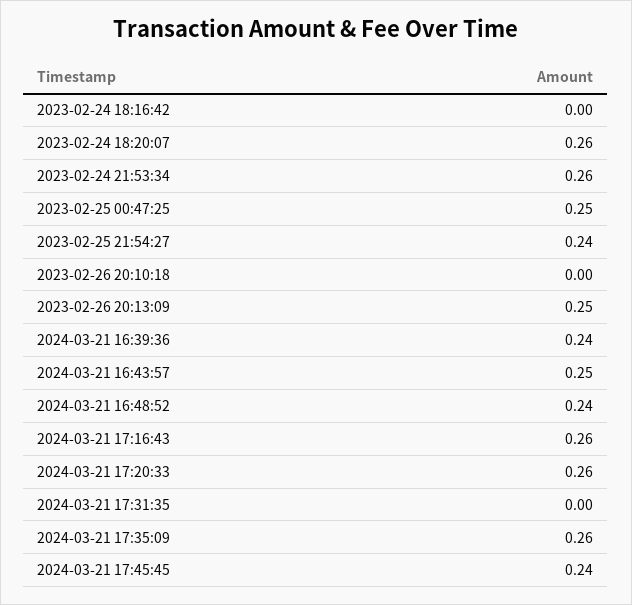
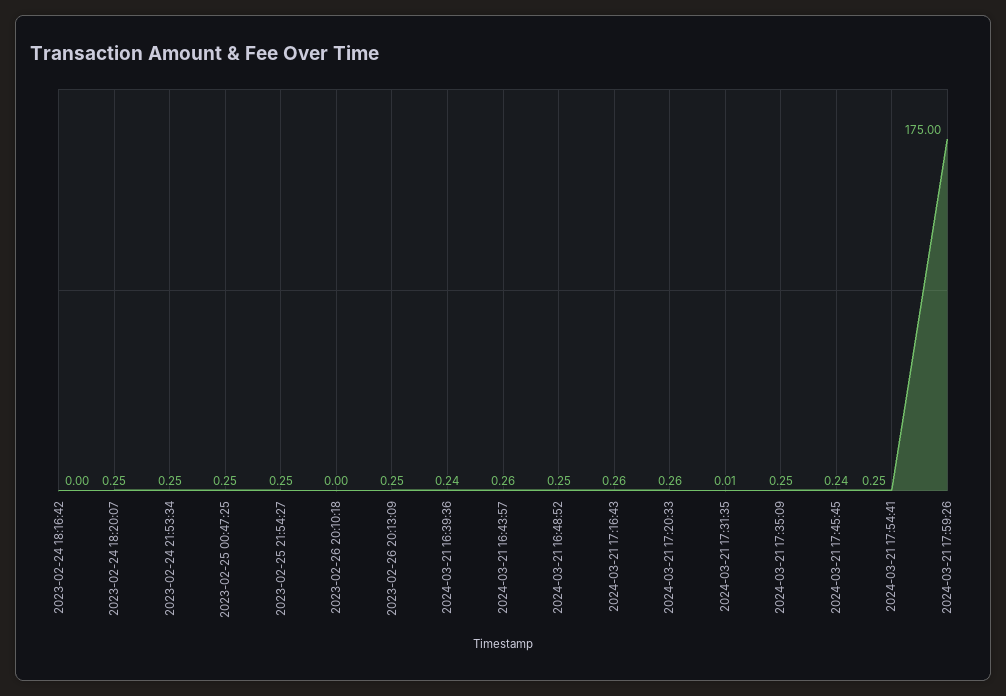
2023-02-24 18:20:07: 0.26 -> 0.25
2023-02-24 21:53:34: 0.26 -> 0.25
2023-02-25 21:54:27: 0.24 -> 0.25
2024-03-21 16:43:57: 0.25 -> 0.26
2024-03-21 16:48:52: 0.24 -> 0.25
2024-03-21 17:31:35: 0 -> 0.01
2024-03-21 17:35:09: 0.26 -> 0.25
2024-03-21 17:54:41: none -> 0.25
2024-03-21 17:59:26: none -> 175

